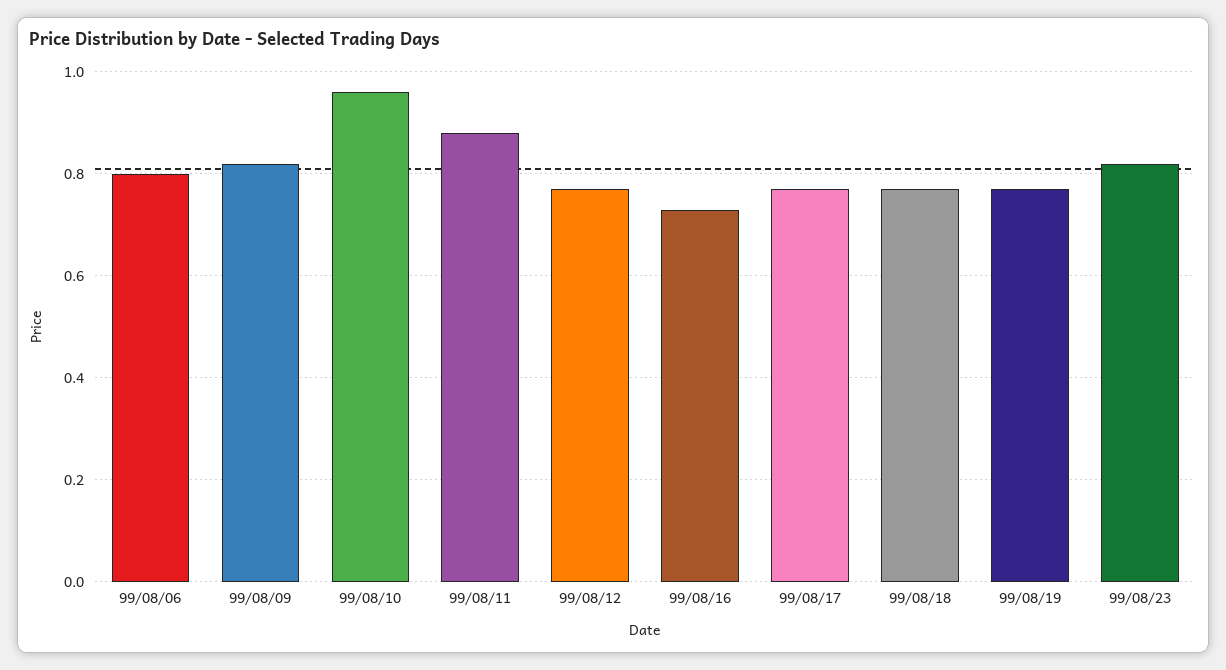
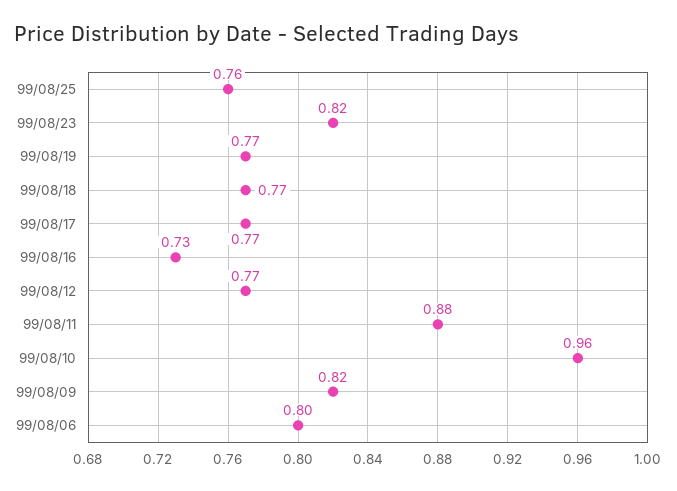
99/08/25: none -> 0.76

